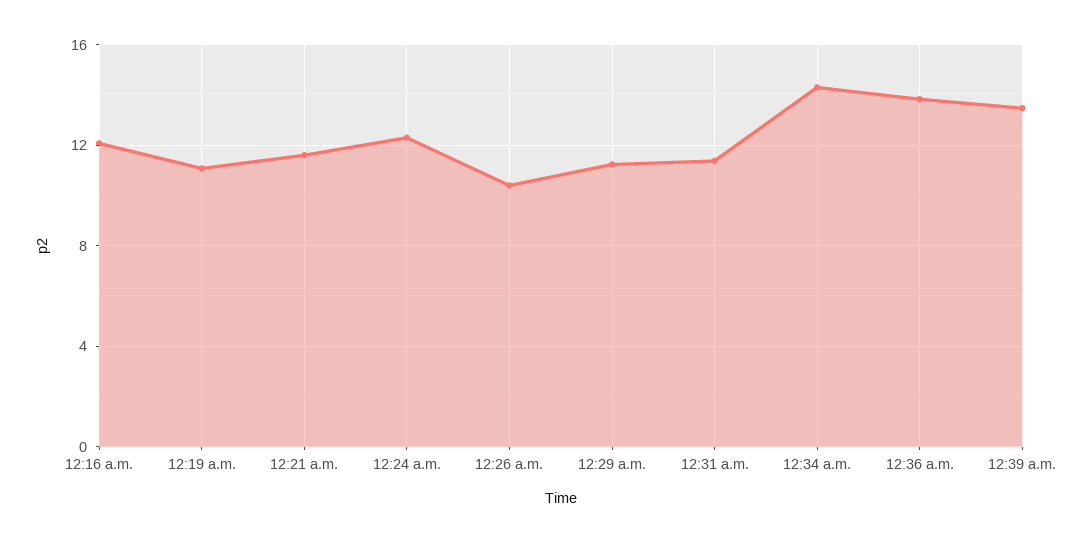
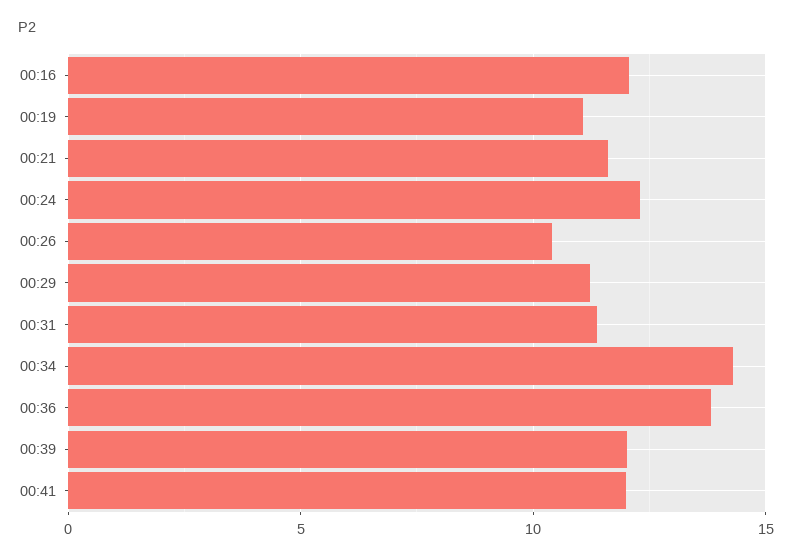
12:39 a.m.: 13.5 -> 12
00:41: none -> 12

